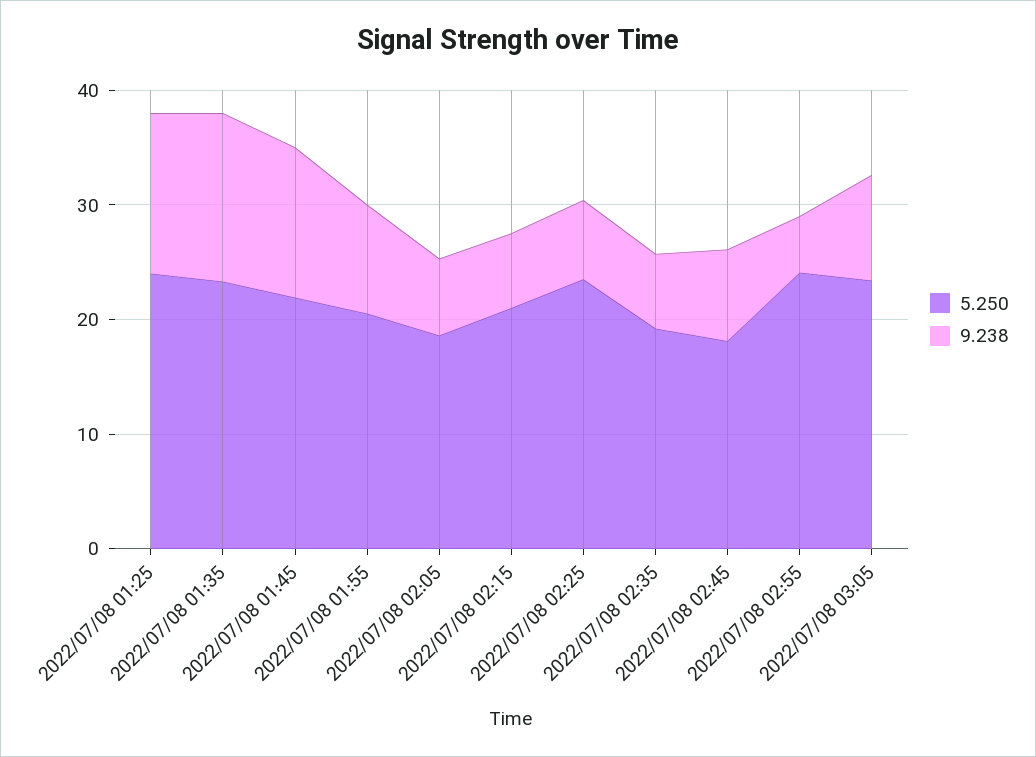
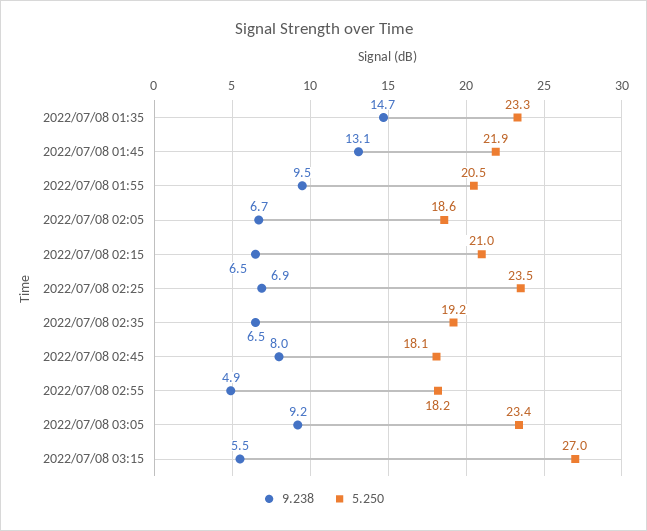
5.250, 2022/07/08 01:25: 24 -> none
9.238, 2022/07/08 01:25: 14 -> none
5.250, 2022/07/08 02:55: 24 -> 18.2
9.238, 2022/07/08 03:15: none -> 5.5
5.250, 2022/07/08 03:15: none -> 27

